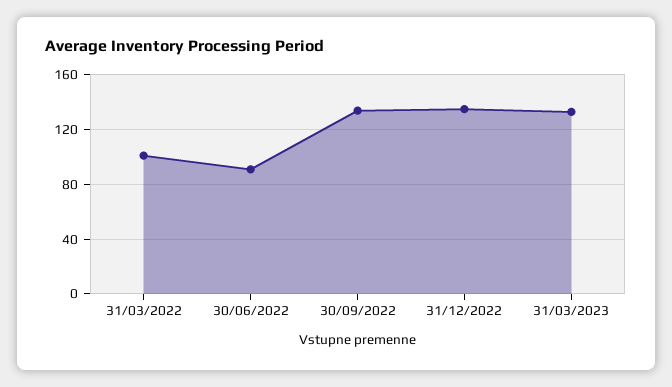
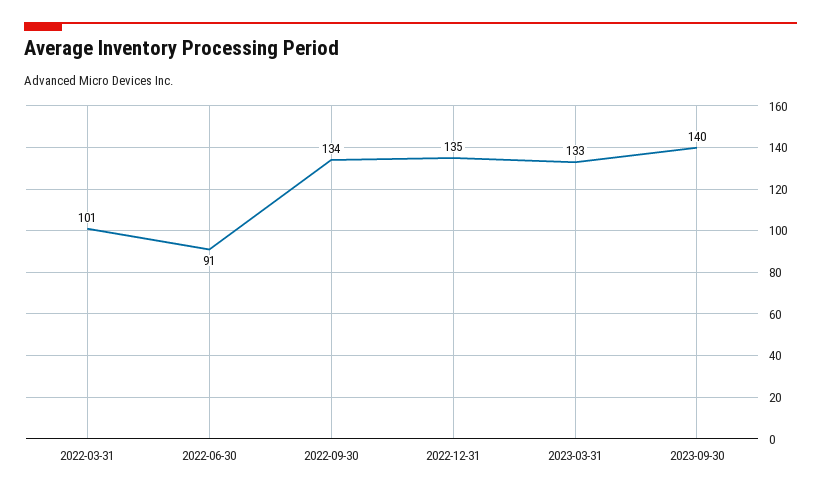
2023-09-30: none -> 140

